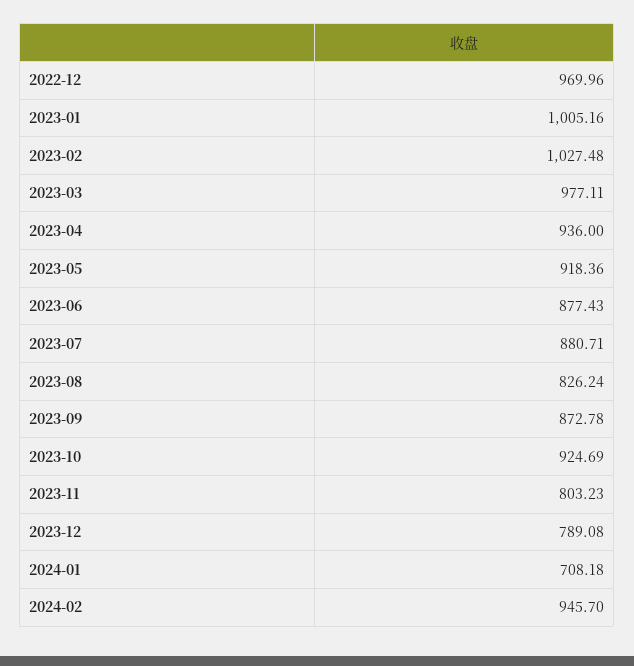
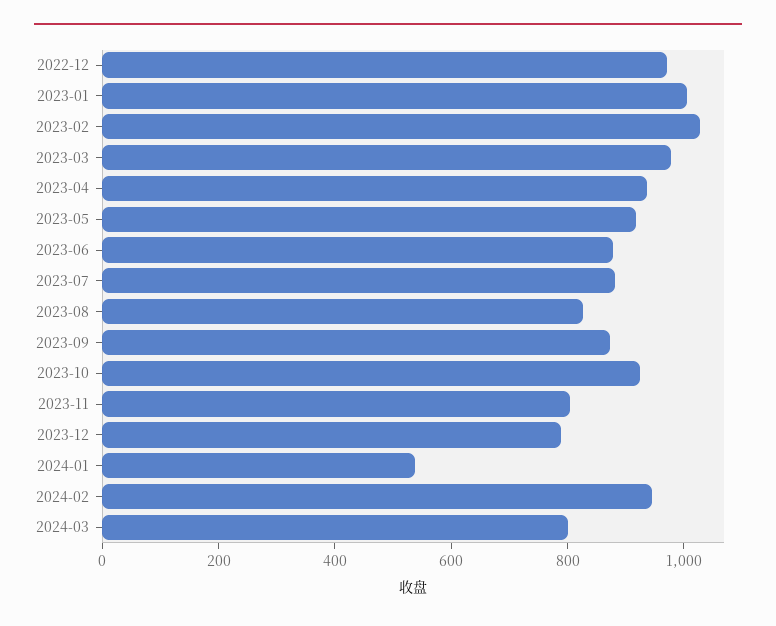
2024-01: 708.18 -> 550
2024-03: none -> 800

